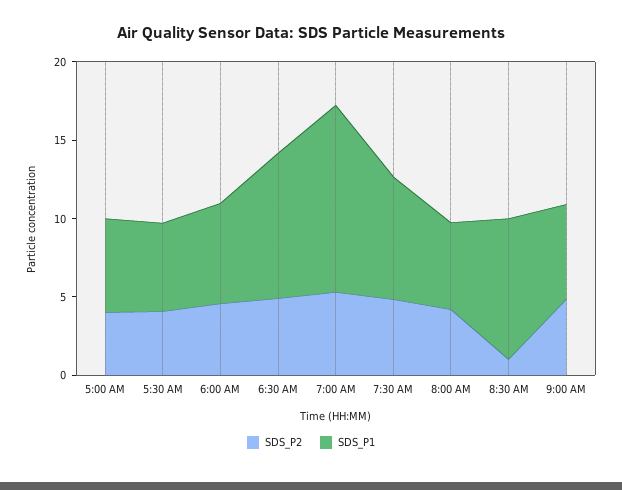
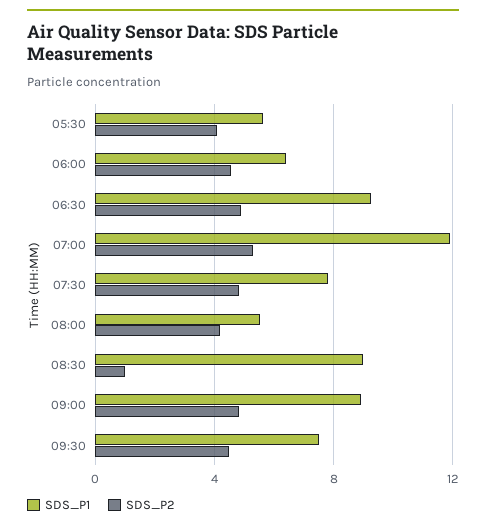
SDS_P2, 5:00 AM: 4 -> none
SDS_P1, 5:00 AM: 6 -> none
SDS_P1, 9:00 AM: 6 -> 9
SDS_P1, 09:30: none -> 7.5
SDS_P2, 09:30: none -> 4.5

